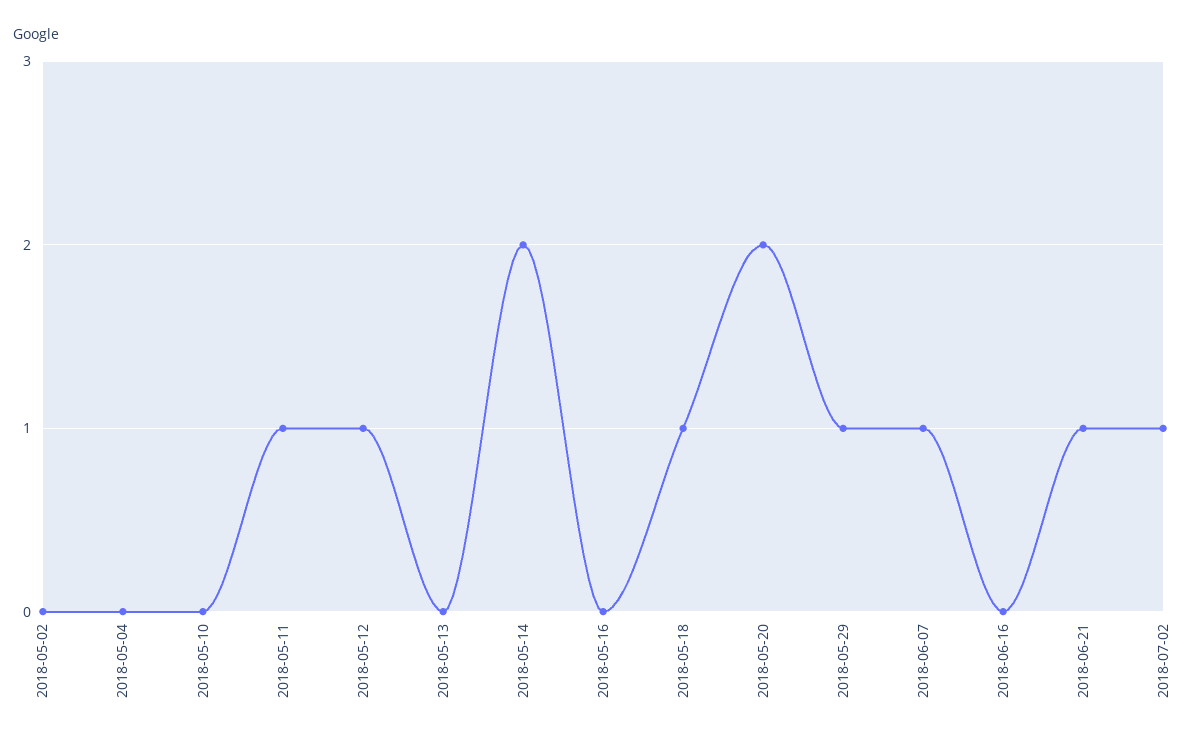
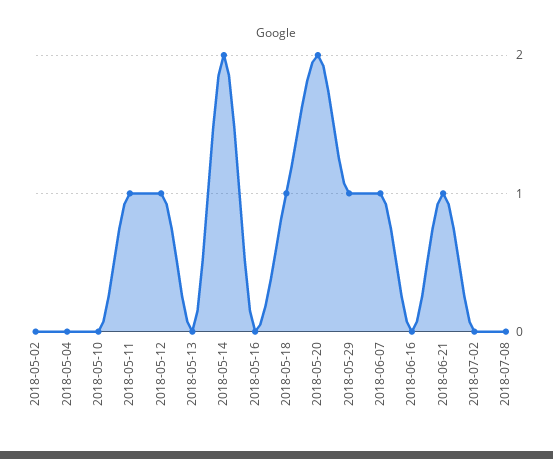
2018-07-02: 1 -> 0
2018-07-08: none -> 0

